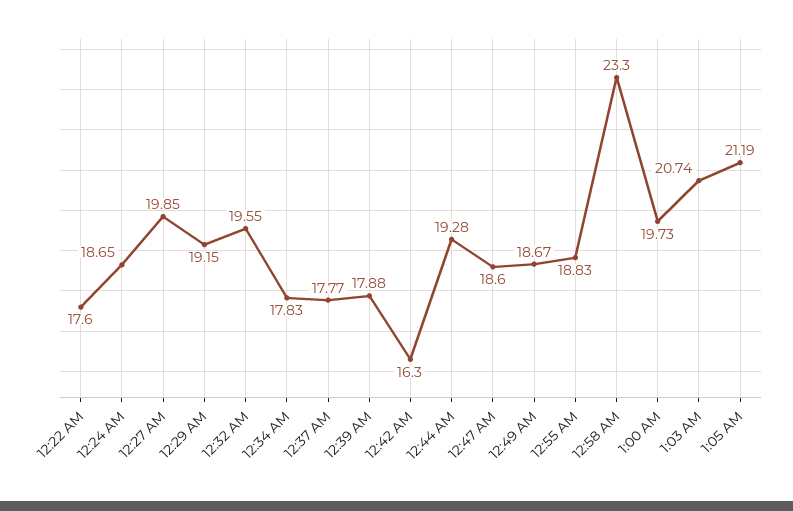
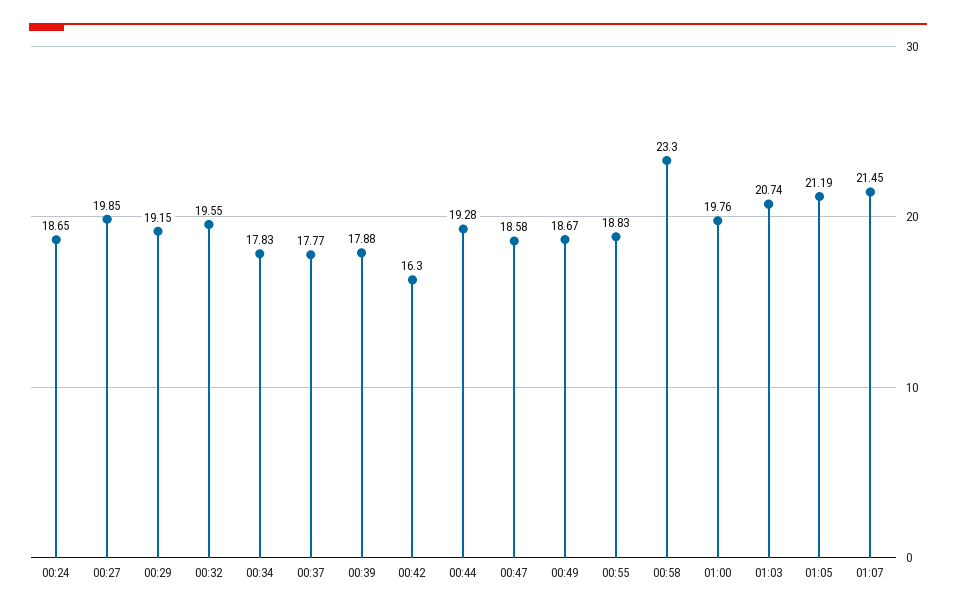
12:22 AM: 17.6 -> none
12:47 AM: 18.6 -> 18.58
1:00 AM: 19.73 -> 19.76
01:07: none -> 21.45

